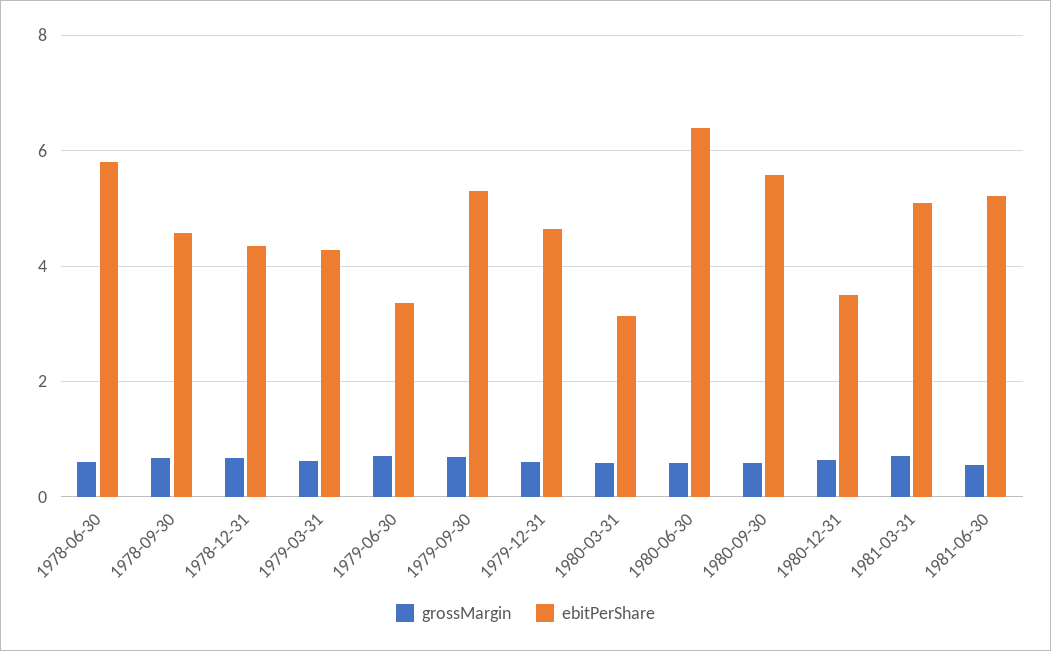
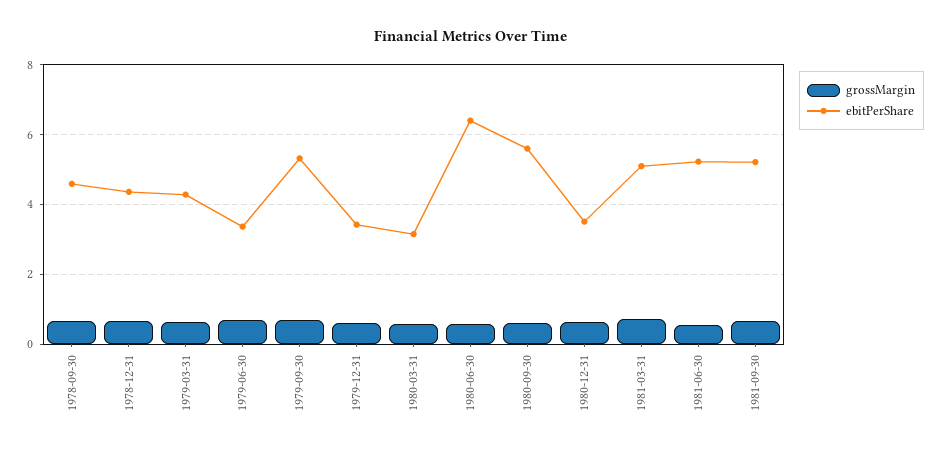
grossMargin, 1978-06-30: 0.6 -> none
ebitPerShare, 1978-06-30: 5.8 -> none
ebitPerShare, 1979-12-31: 4.6 -> 3.4
grossMargin, 1981-09-30: none -> 0.6
ebitPerShare, 1981-09-30: none -> 5.2

